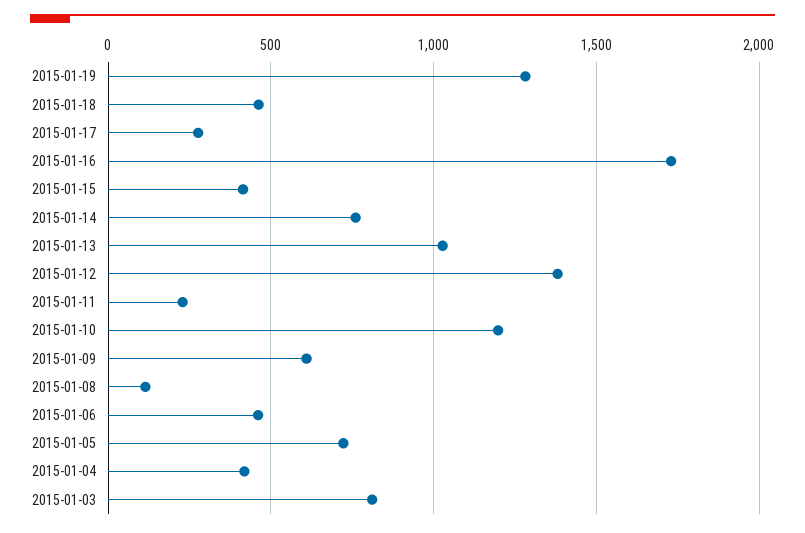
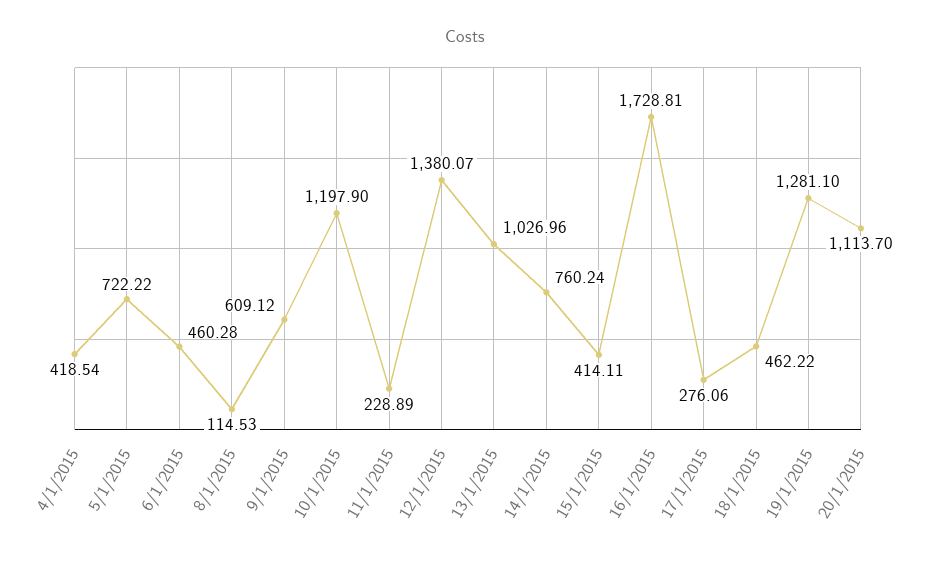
2015-01-03: 800 -> none
20/1/2015: none -> 1113.7

